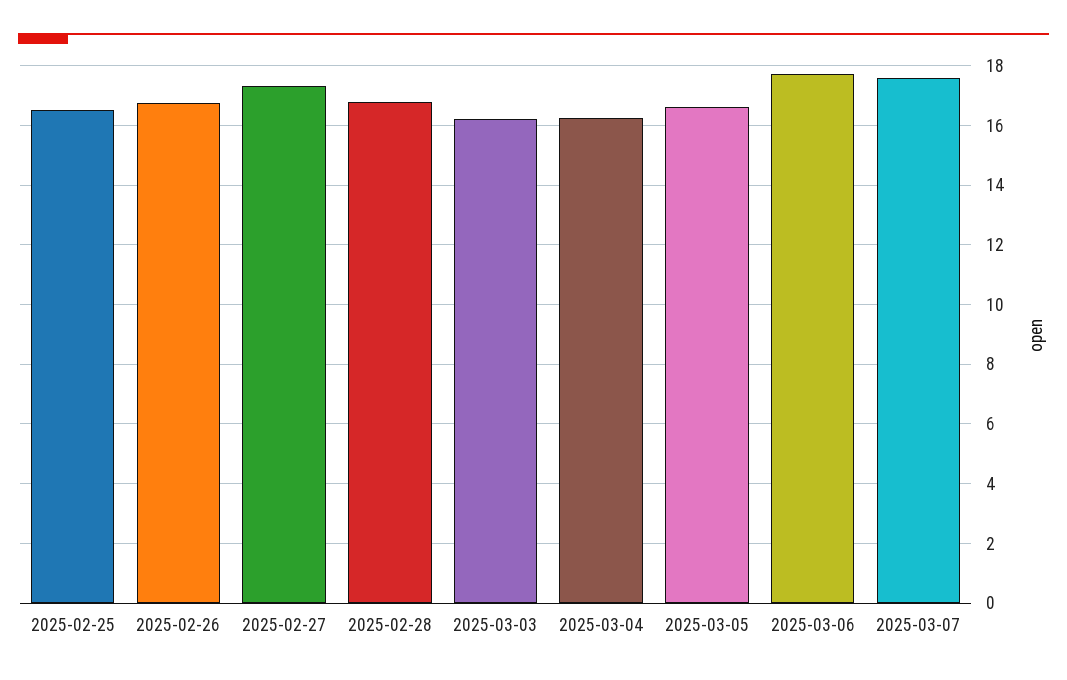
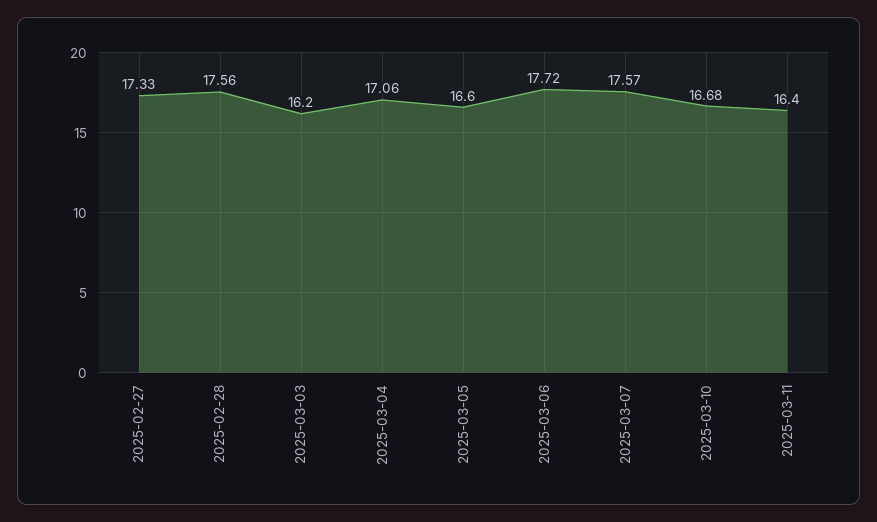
2025-02-25: 16.5 -> none
2025-02-26: 16.75 -> none
2025-02-28: 16.75 -> 17.56
2025-03-04: 16.25 -> 17.06
2025-03-10: none -> 16.68
2025-03-11: none -> 16.4

